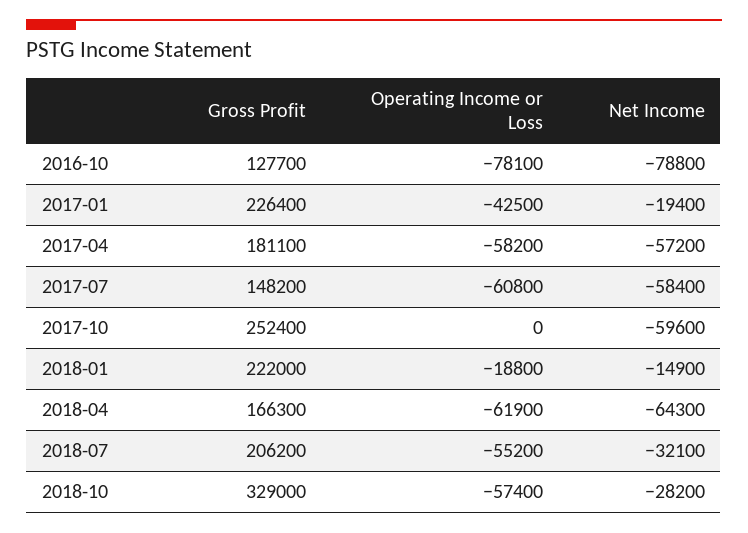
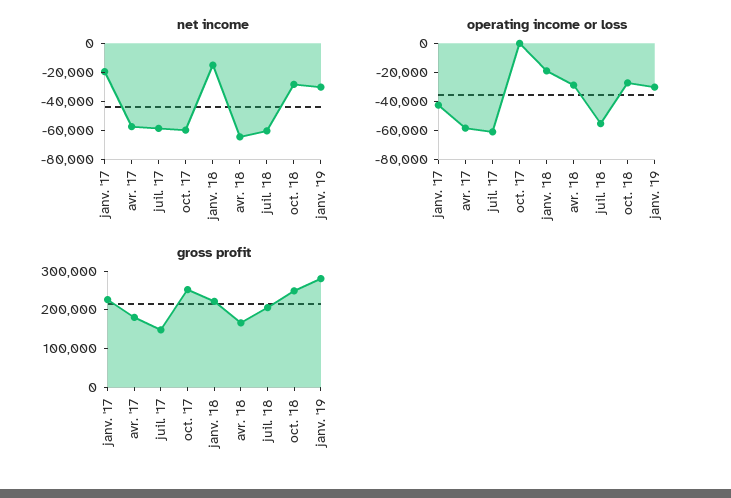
Gross Profit, 2016-10: 127700 -> none
Operating Income or Loss, 2016-10: -78100 -> none
Net Income, 2016-10: -78800 -> none
Operating Income or Loss, 2018-04: -61900 -> -30000
Net Income, 2018-07: -32100 -> -60000
Gross Profit, 2018-10: 329000 -> 250000
Operating Income or Loss, 2018-10: -57400 -> -30000
Net Income, janv. '19: none -> -30000
Operating Income or Loss, janv. '19: none -> -30000
Gross Profit, janv. '19: none -> 275000

